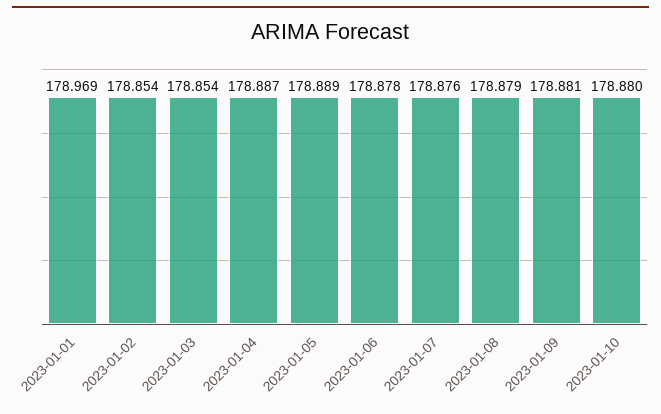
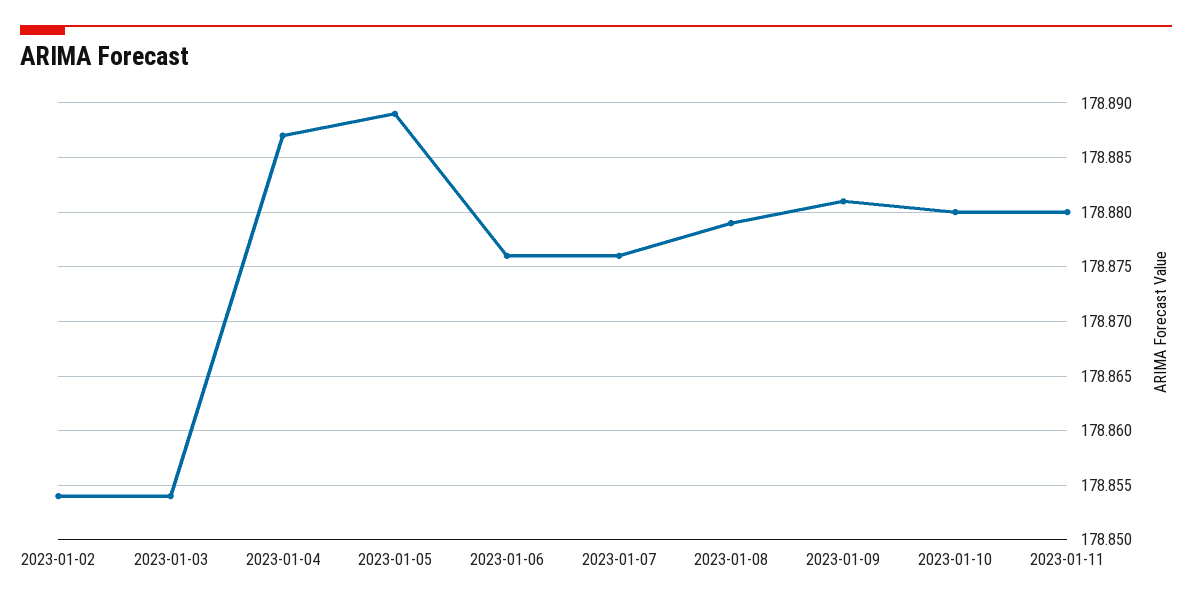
2023-01-01: 178.969 -> none
2023-01-06: 178.878 -> 178.876
2023-01-11: none -> 178.88

